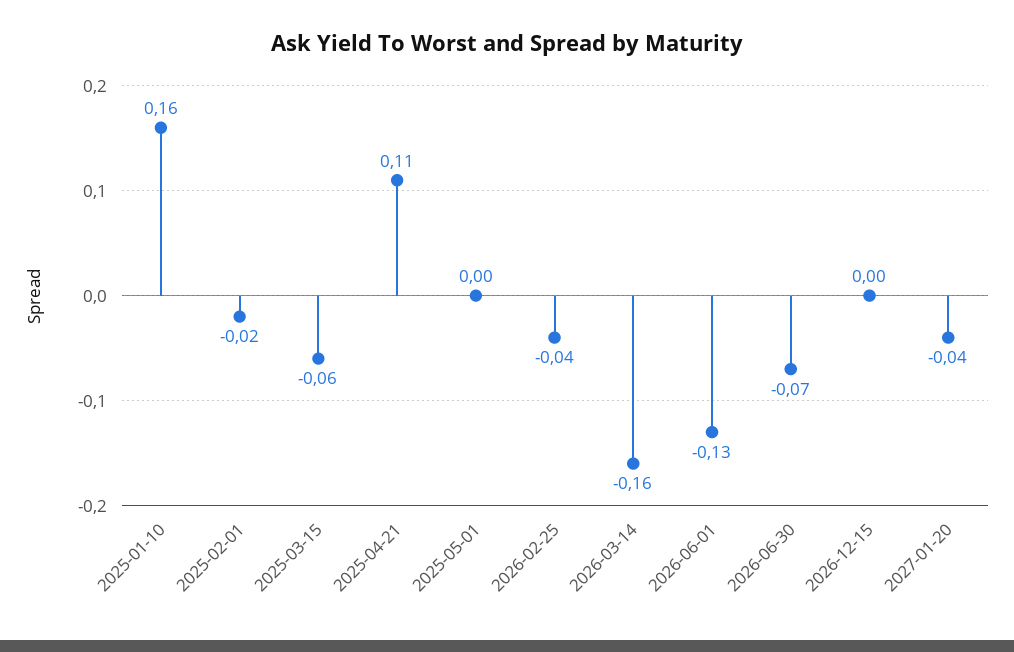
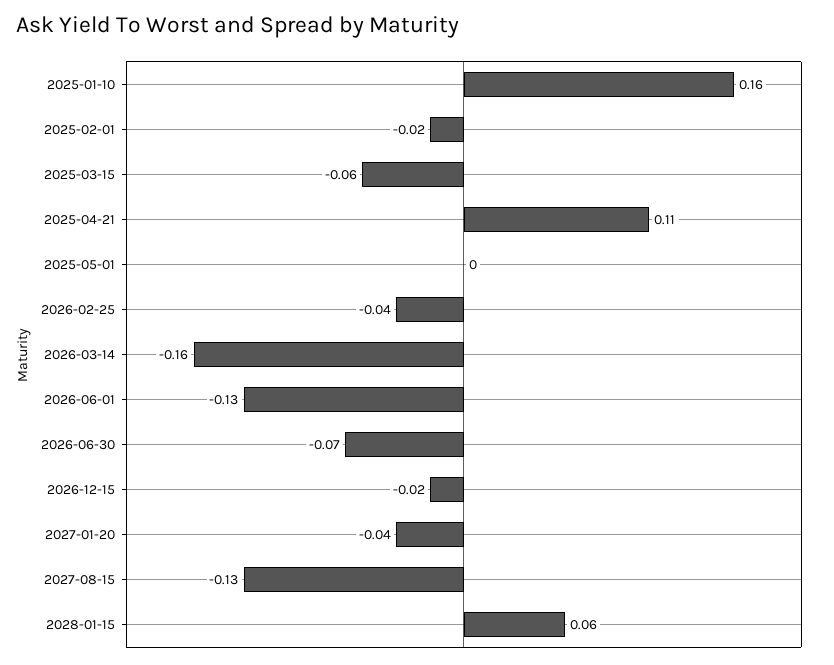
2026-12-15: 0 -> -0.02
2027-08-15: none -> -0.13
2028-01-15: none -> 0.06

